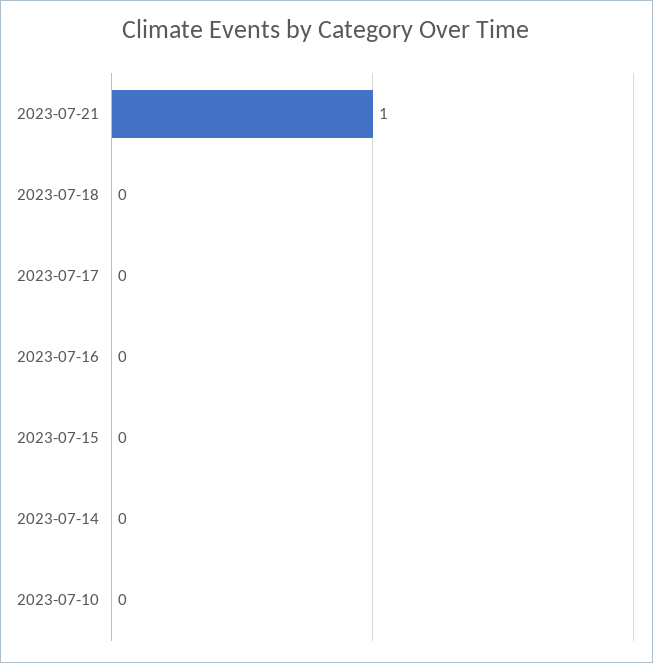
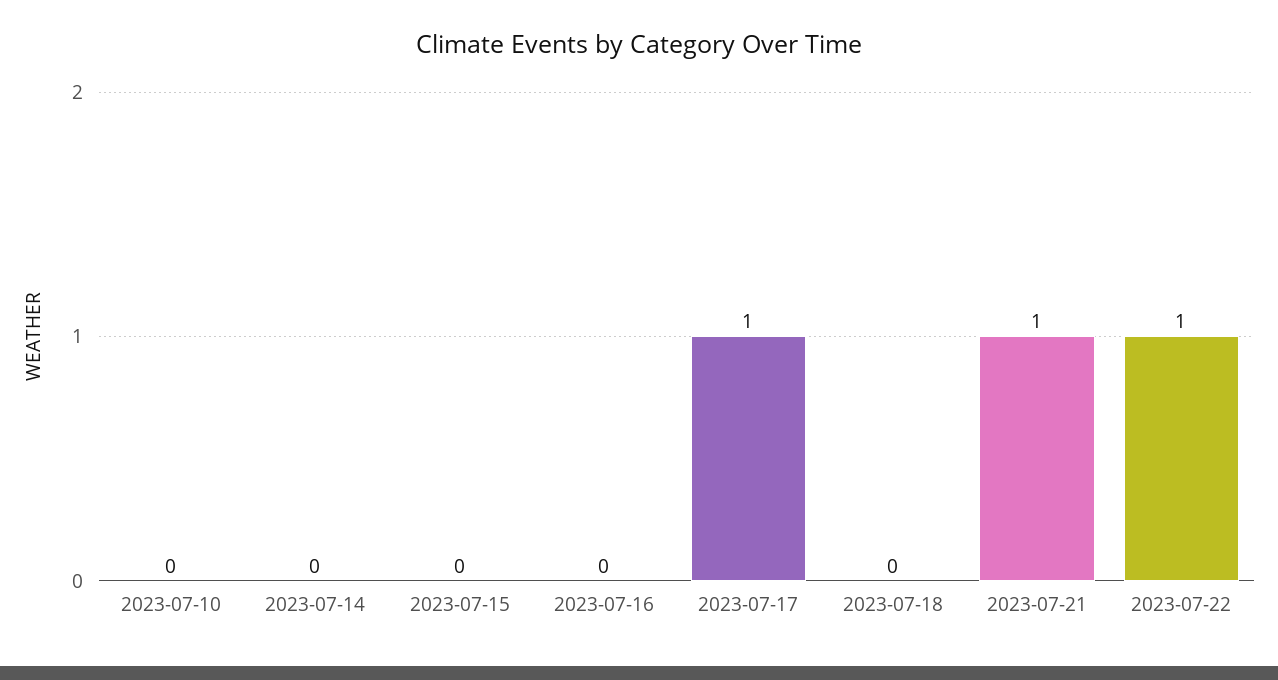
2023-07-17: 0 -> 1
2023-07-22: none -> 1

